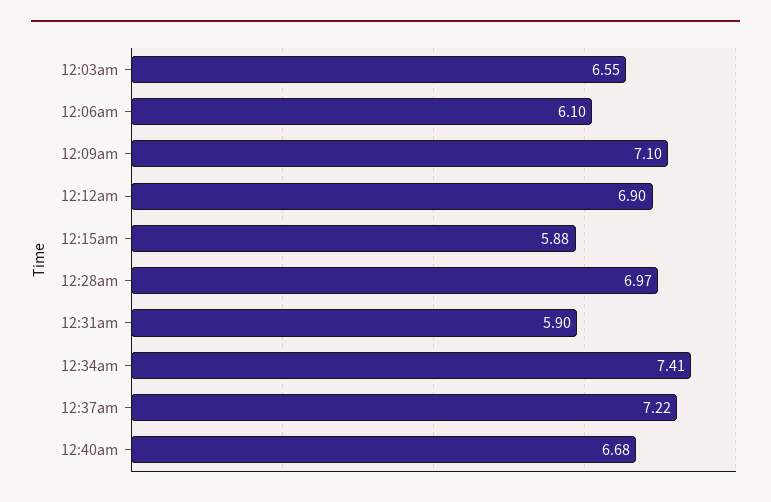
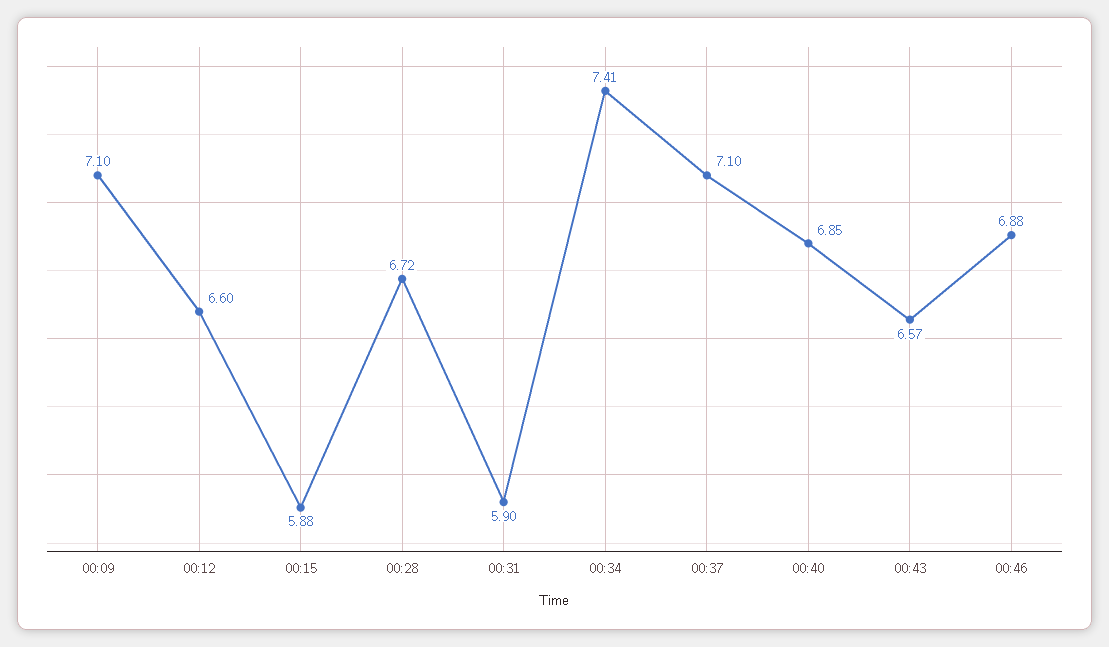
12:03am: 6.55 -> none
12:06am: 6.1 -> none
12:12am: 6.9 -> 6.6
12:28am: 6.97 -> 6.72
12:37am: 7.22 -> 7.1
12:40am: 6.68 -> 6.85
00:43: none -> 6.57
00:46: none -> 6.88

